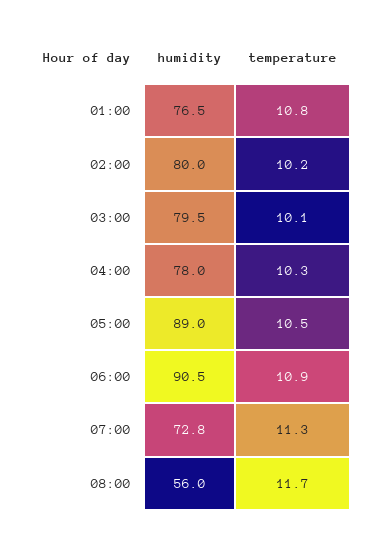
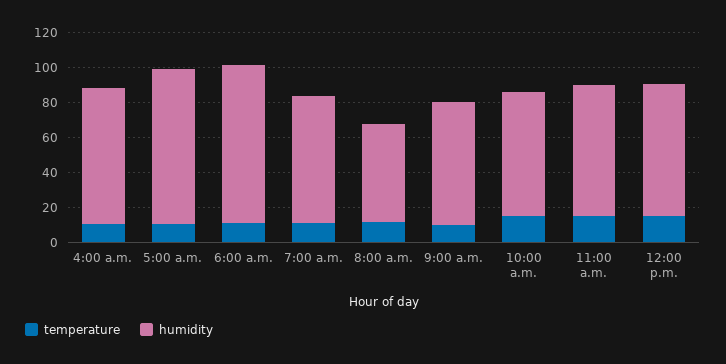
humidity, 01:00: 76.5 -> none
temperature, 01:00: 10.8 -> none
humidity, 02:00: 80 -> none
temperature, 02:00: 10.2 -> none
humidity, 03:00: 79.5 -> none
temperature, 03:00: 10.1 -> none
temperature, 9:00 a.m.: none -> 10
humidity, 9:00 a.m.: none -> 70
temperature, 10:00 a.m.: none -> 15
humidity, 10:00 a.m.: none -> 70
temperature, 11:00 a.m.: none -> 15
humidity, 11:00 a.m.: none -> 75
temperature, 12:00 p.m.: none -> 15
humidity, 12:00 p.m.: none -> 75

